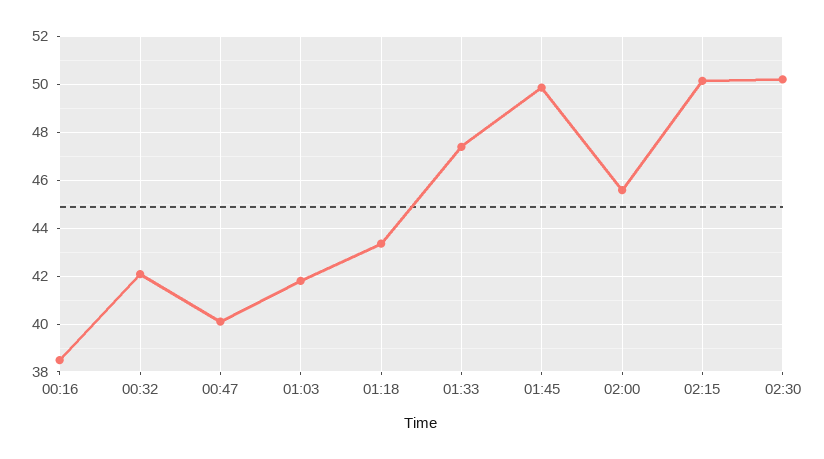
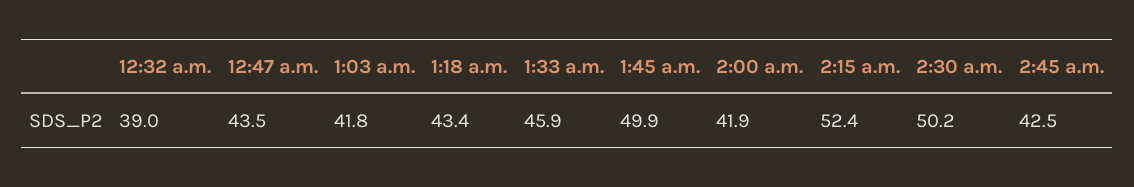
00:16: 38.5 -> none
00:32: 42 -> 39
00:47: 40 -> 43.5
01:33: 47.5 -> 45.9
02:00: 45.5 -> 41.9
02:15: 50 -> 52.4
2:45 a.m.: none -> 42.5

